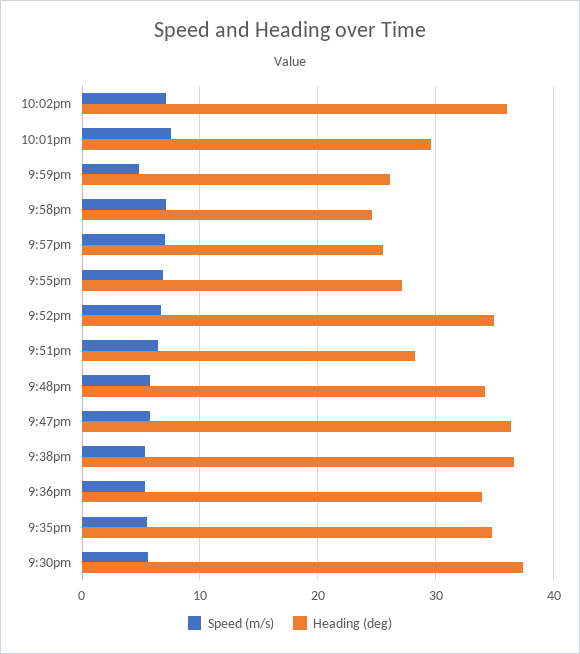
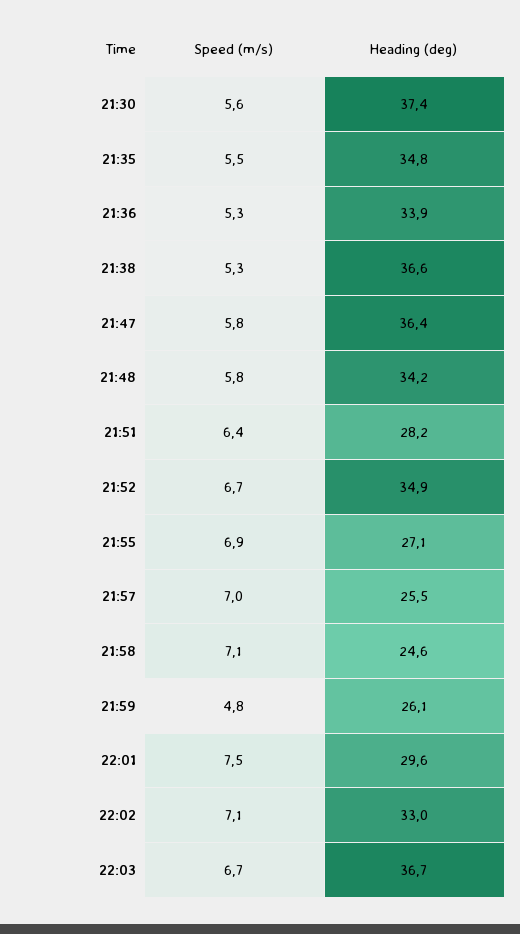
Heading (deg), 10:02pm: 36 -> 33
Speed (m/s), 22:03: none -> 6.7
Heading (deg), 22:03: none -> 36.7

